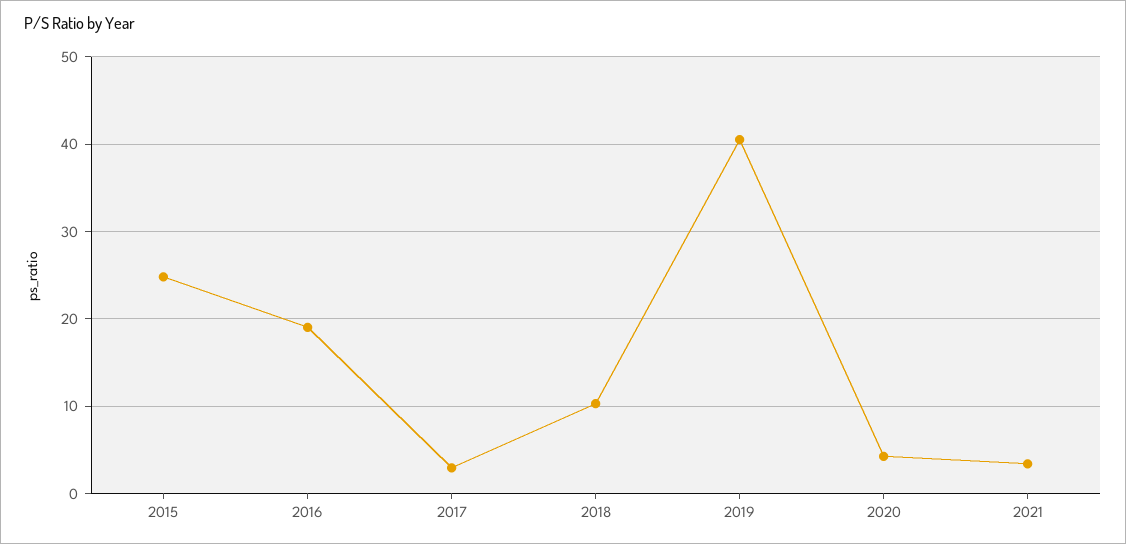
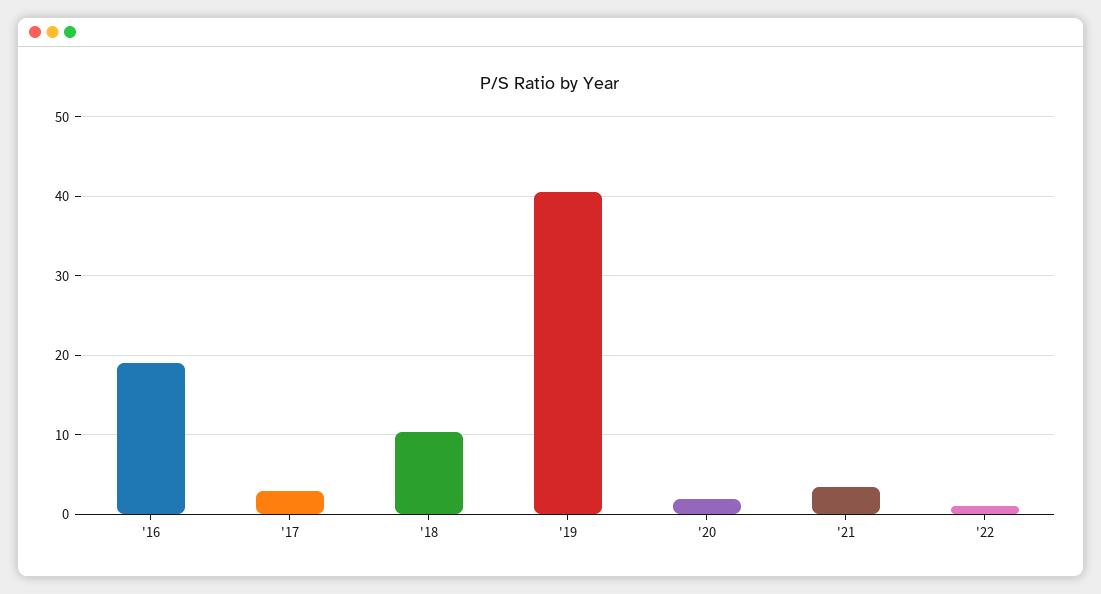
2015: 25 -> none
2020: 4 -> 2
'22: none -> 1

